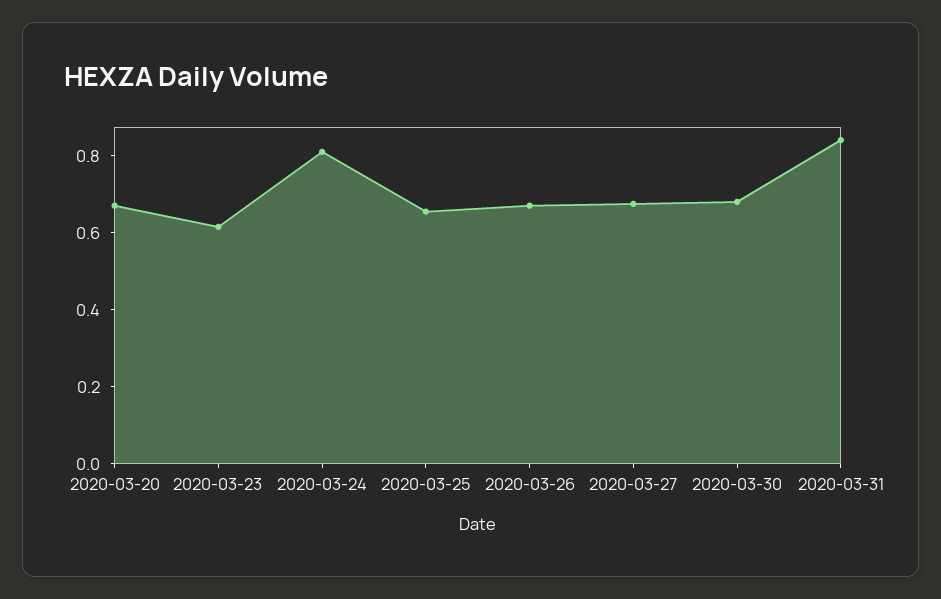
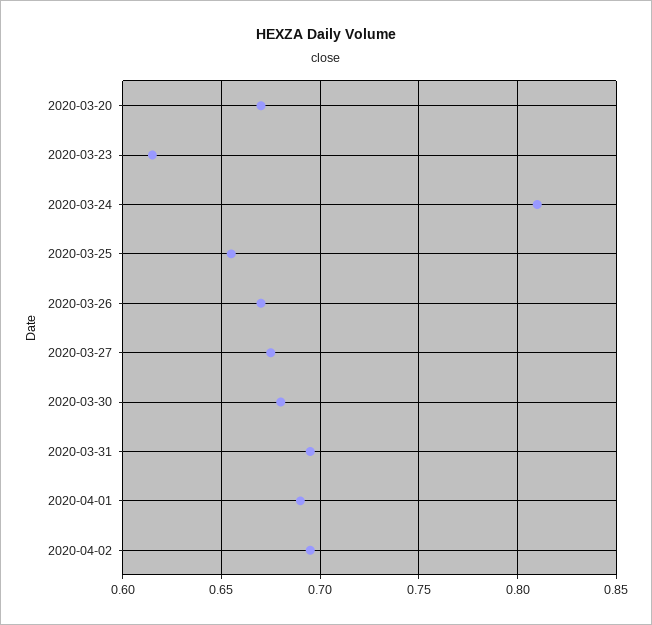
2020-03-31: 0.85 -> 0.695
2020-04-01: none -> 0.69
2020-04-02: none -> 0.695

